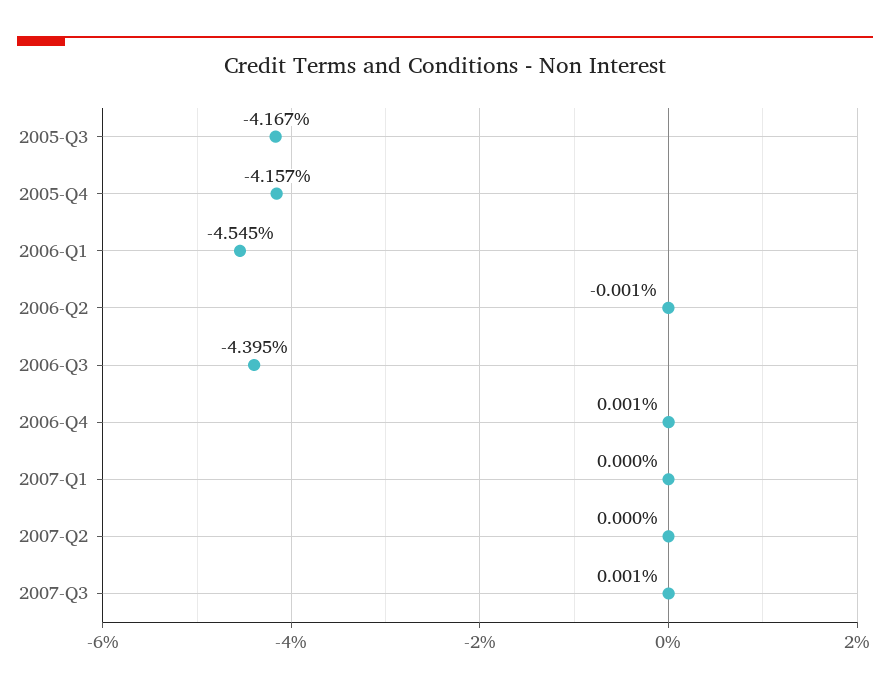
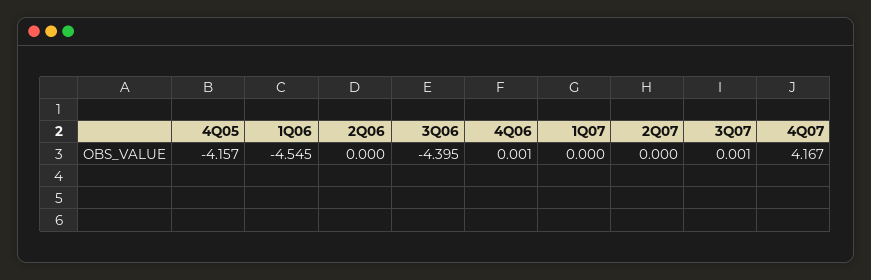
2005-Q3: -4.167 -> none
2006-Q2: -0.001 -> 0
4Q07: none -> 4.167

